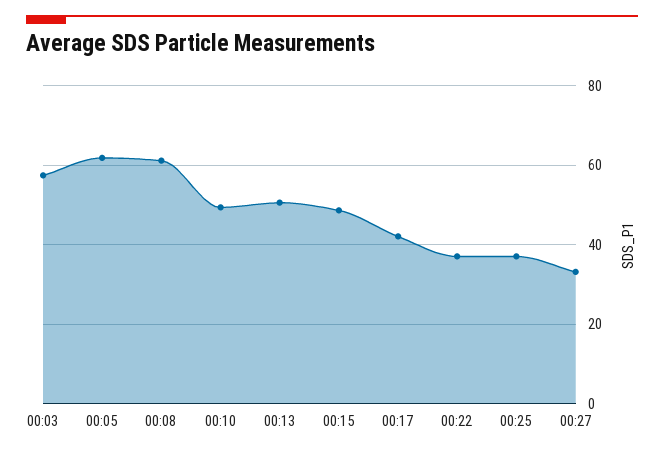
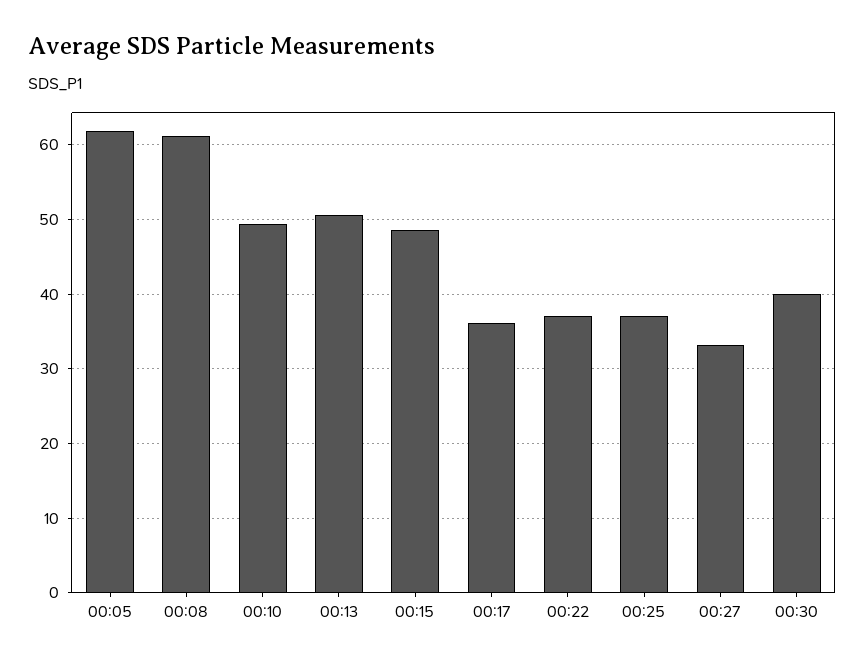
00:03: 58 -> none
00:17: 42 -> 36
00:30: none -> 40

